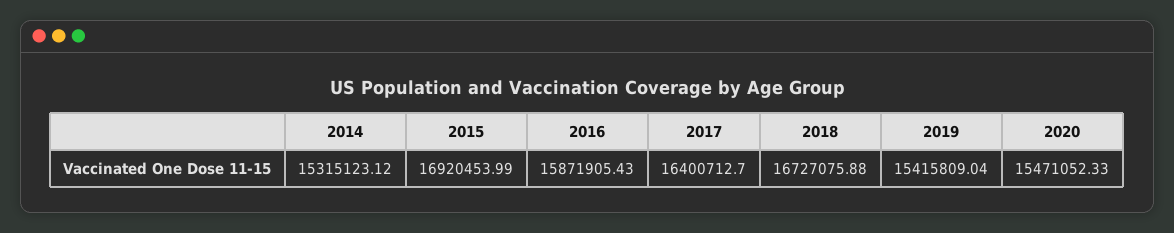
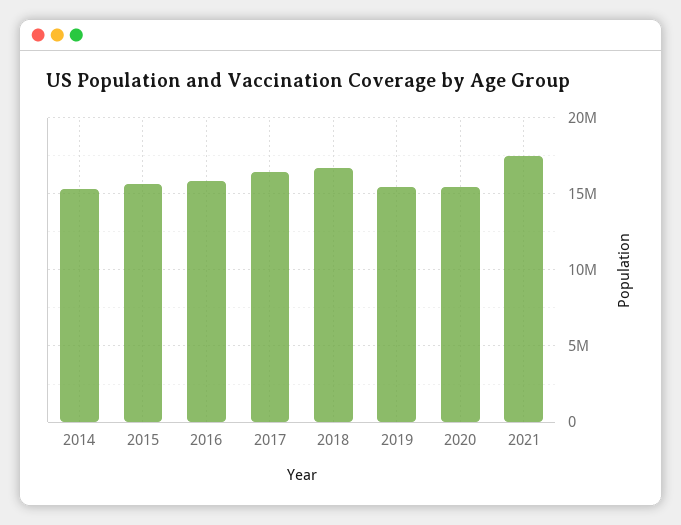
2015: 16920453.99 -> 15500000
2021: none -> 17500000

